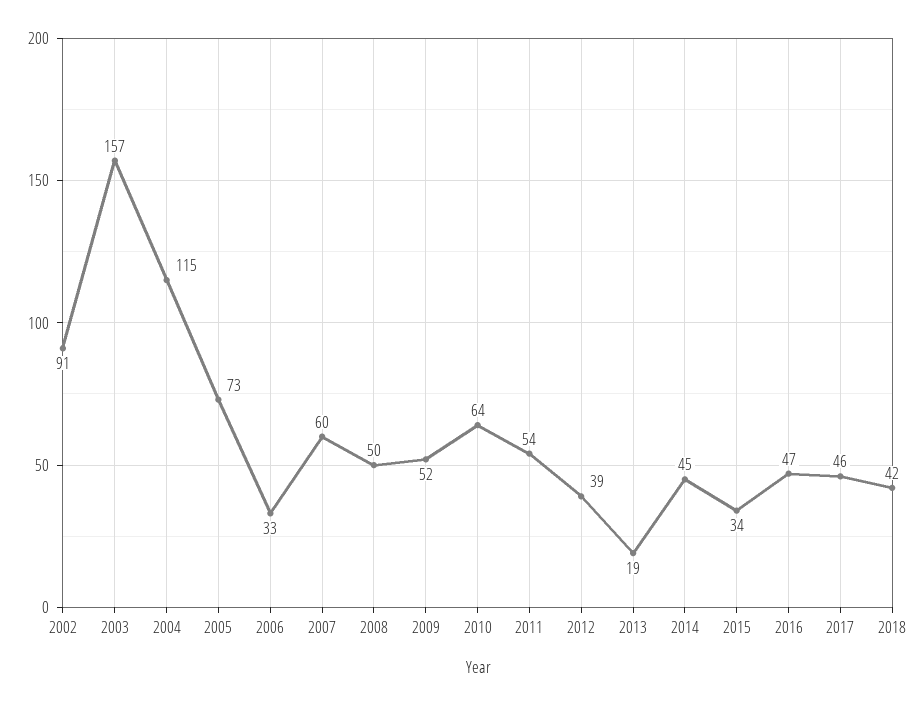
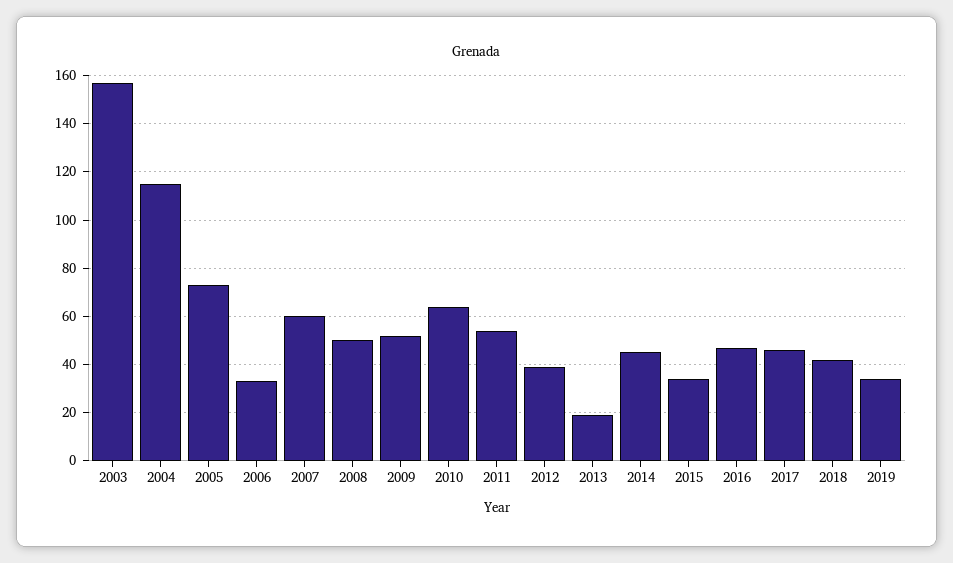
2002: 91 -> none
2019: none -> 35

